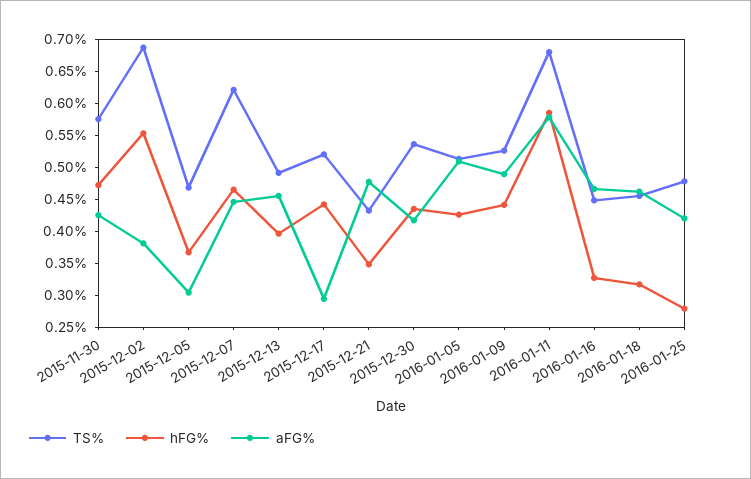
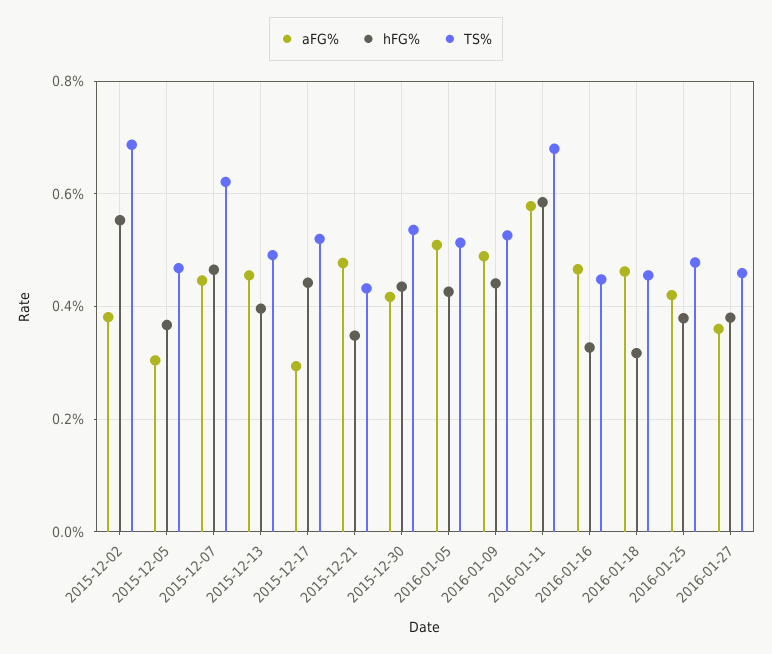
TS%, 2015-11-30: 0.575 -> none
hFG%, 2015-11-30: 0.475 -> none
aFG%, 2015-11-30: 0.425 -> none
hFG%, 2016-01-25: 0.275 -> 0.38
aFG%, 2016-01-27: none -> 0.36
hFG%, 2016-01-27: none -> 0.38
TS%, 2016-01-27: none -> 0.46

